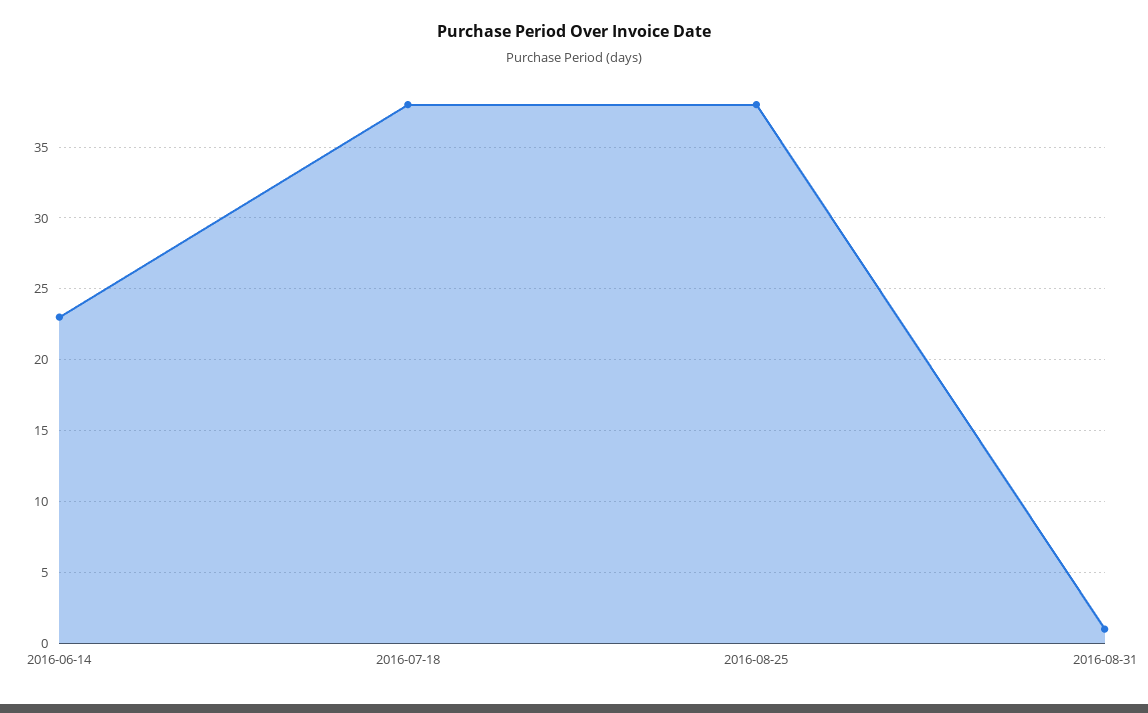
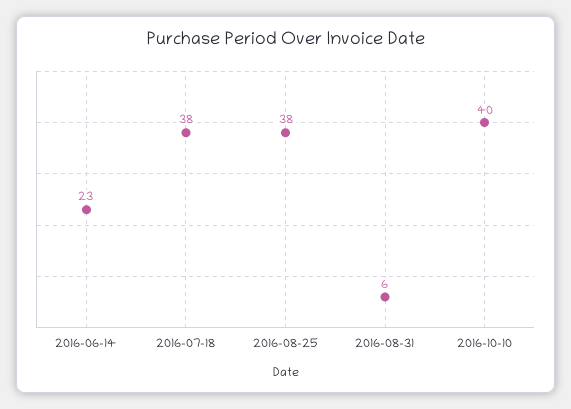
2016-08-31: 1 -> 6
2016-10-10: none -> 40

